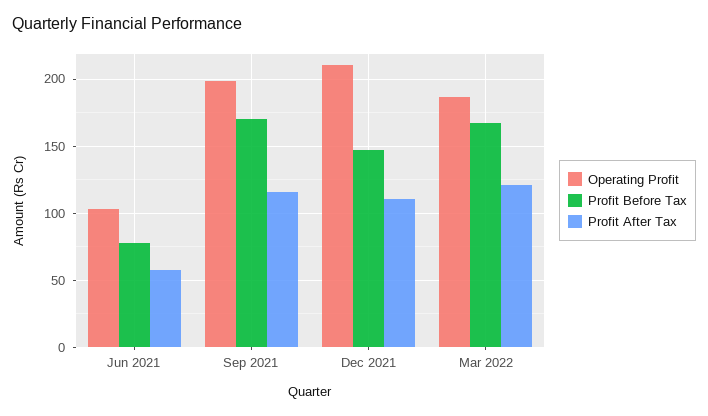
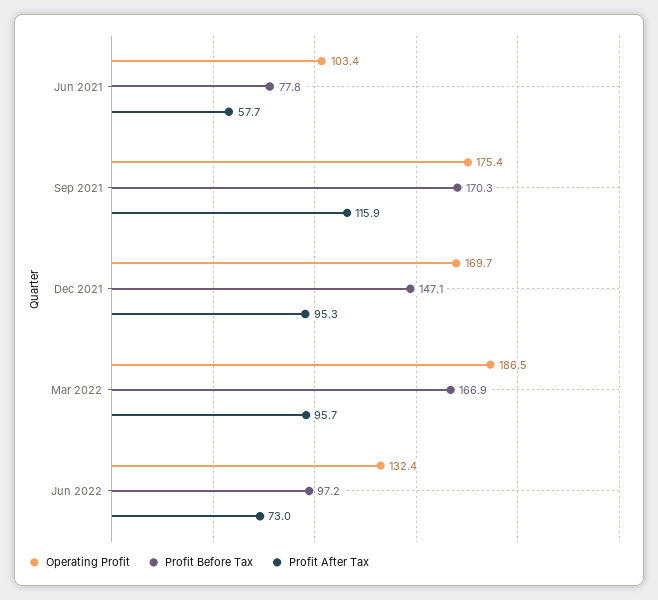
Operating Profit, Sep 2021: 200 -> 175.4
Operating Profit, Dec 2021: 210 -> 169.7
Profit After Tax, Dec 2021: 110 -> 95.3
Profit After Tax, Mar 2022: 120 -> 95.7
Operating Profit, Jun 2022: none -> 132.4
Profit Before Tax, Jun 2022: none -> 97.2
Profit After Tax, Jun 2022: none -> 73

